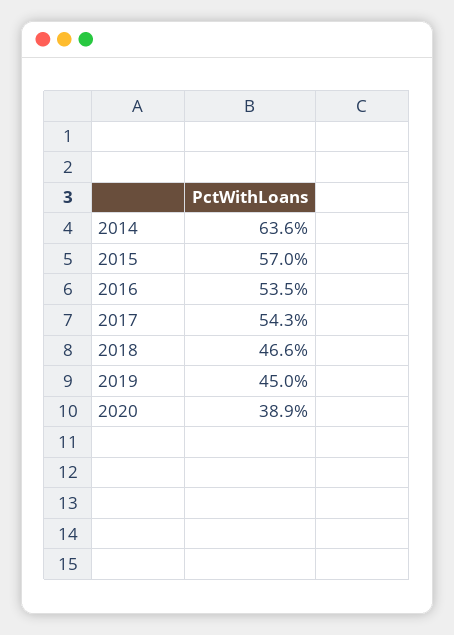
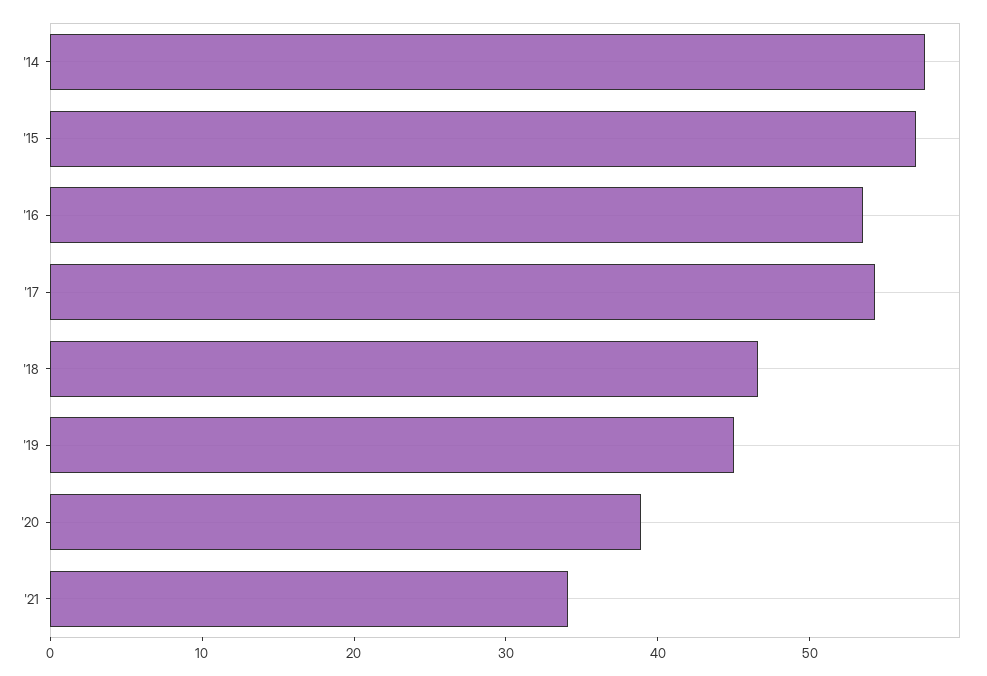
2014: 63.6 -> 58
'21: none -> 34

